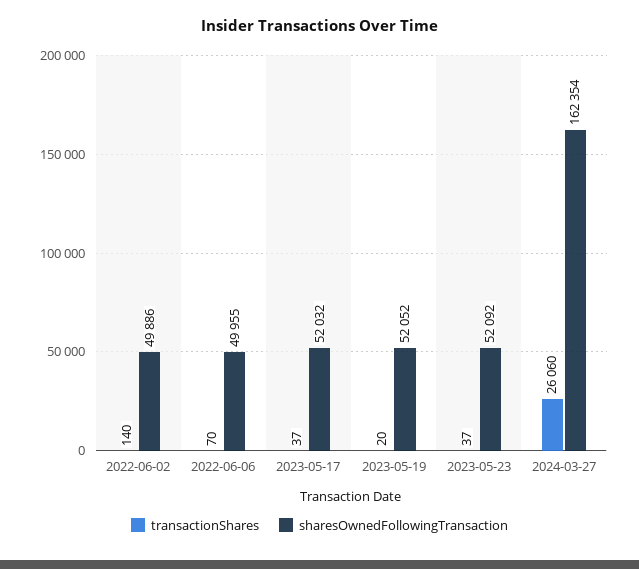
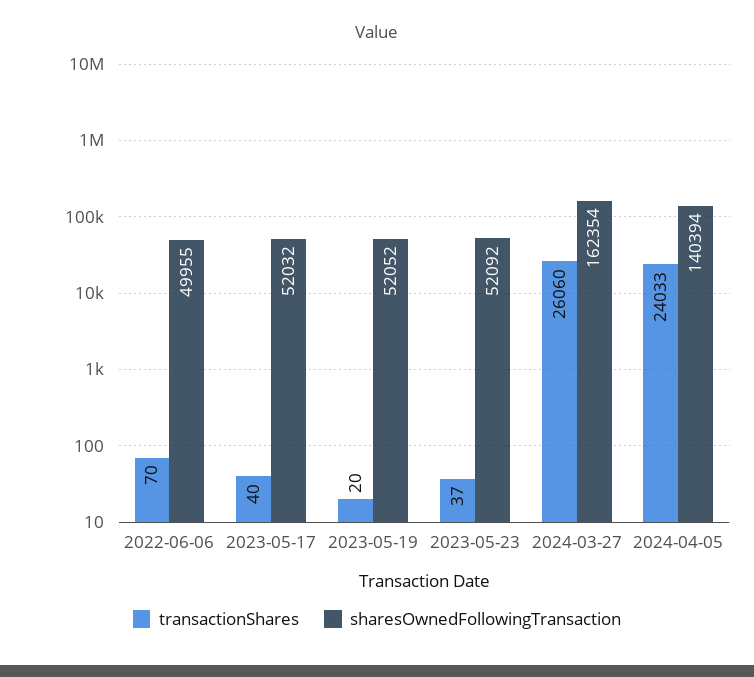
transactionShares, 2022-06-02: 140 -> none
sharesOwnedFollowingTransaction, 2022-06-02: 49886 -> none
transactionShares, 2023-05-17: 37 -> 40
transactionShares, 2024-04-05: none -> 24033
sharesOwnedFollowingTransaction, 2024-04-05: none -> 140394

